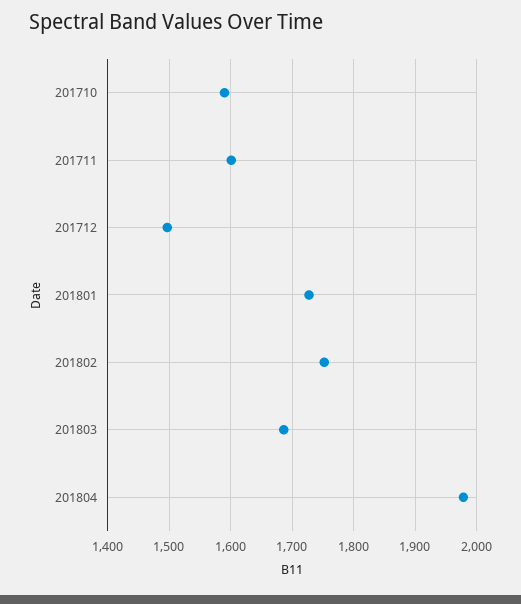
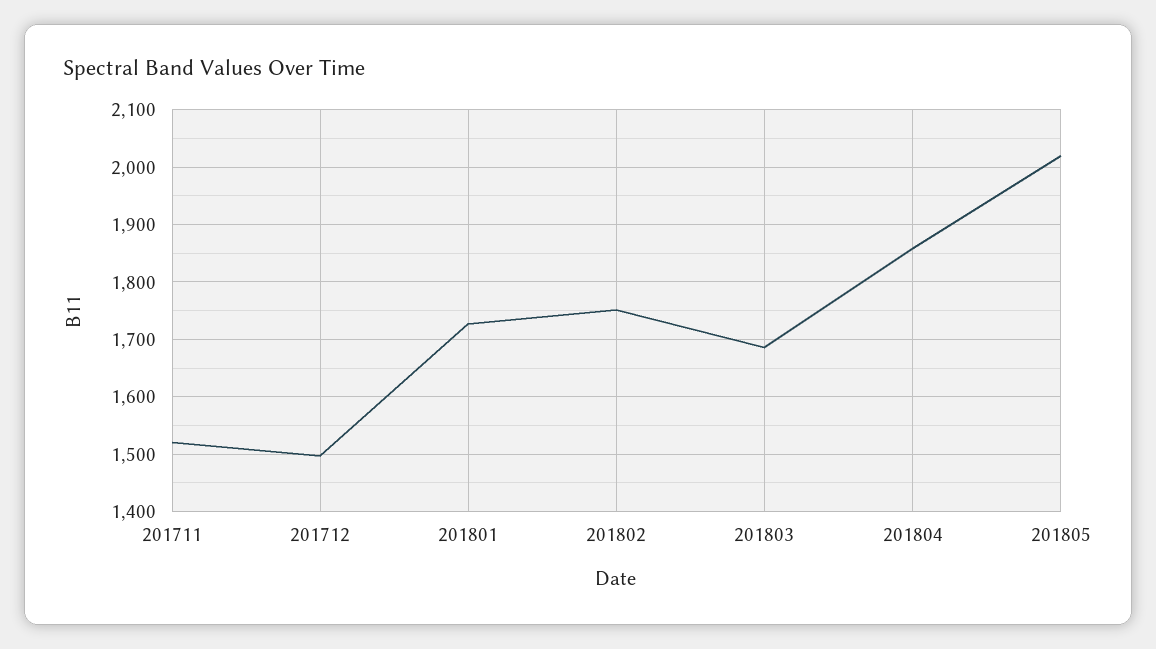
201710: 1590 -> none
201711: 1600 -> 1520
201804: 1980 -> 1860
201805: none -> 2020

